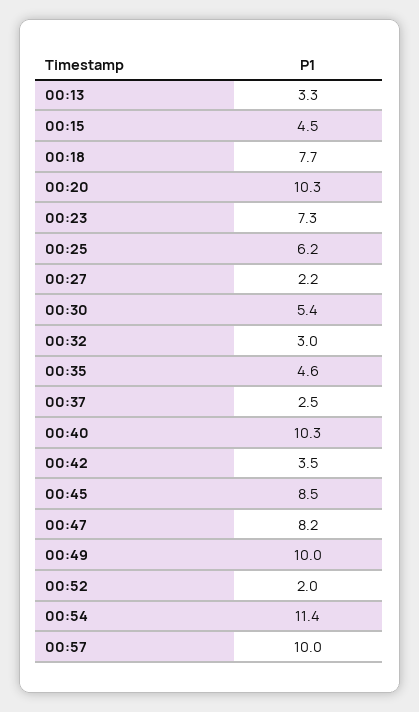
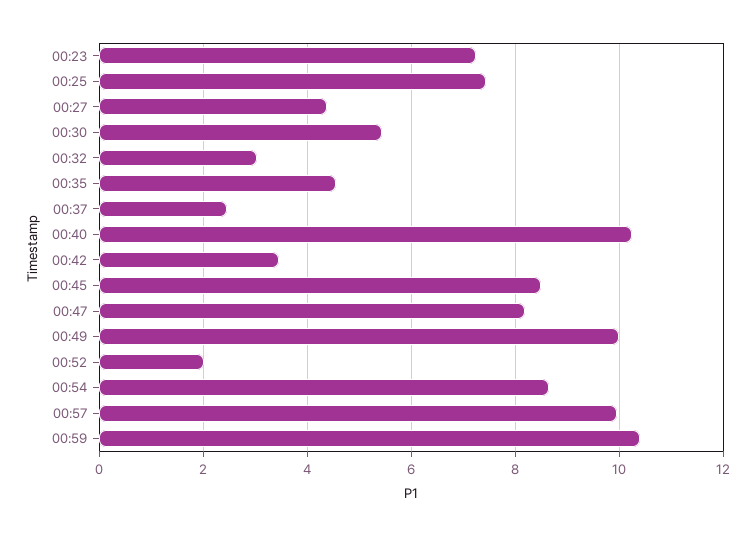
00:13: 3.3 -> none
00:15: 4.5 -> none
00:18: 7.7 -> none
00:20: 10.3 -> none
00:25: 6.2 -> 7.4
00:27: 2.2 -> 4.4
00:54: 11.4 -> 8.6
00:59: none -> 10.4

